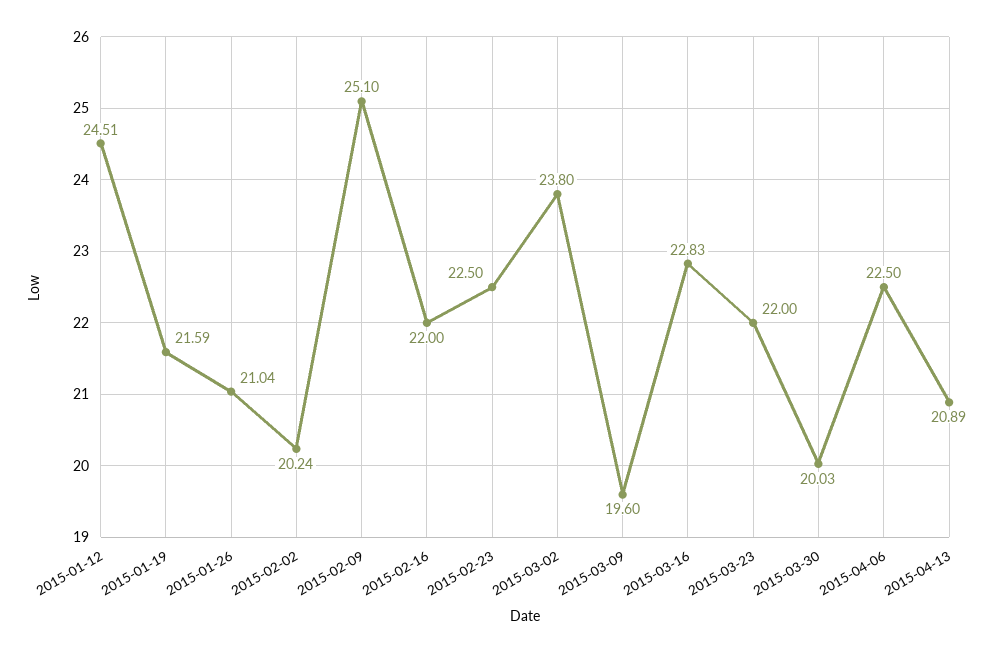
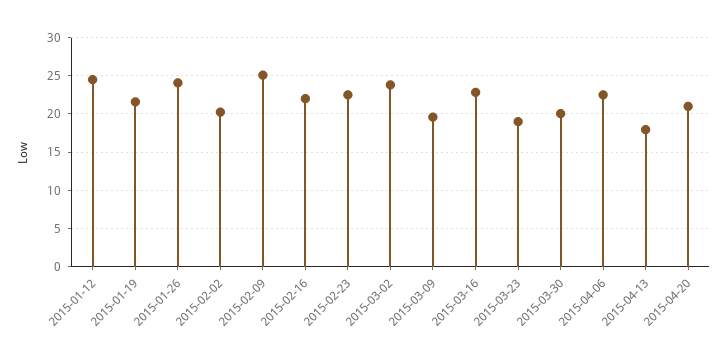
2015-01-26: 21.04 -> 24
2015-03-23: 22 -> 19
2015-04-13: 20.89 -> 18
2015-04-20: none -> 21

